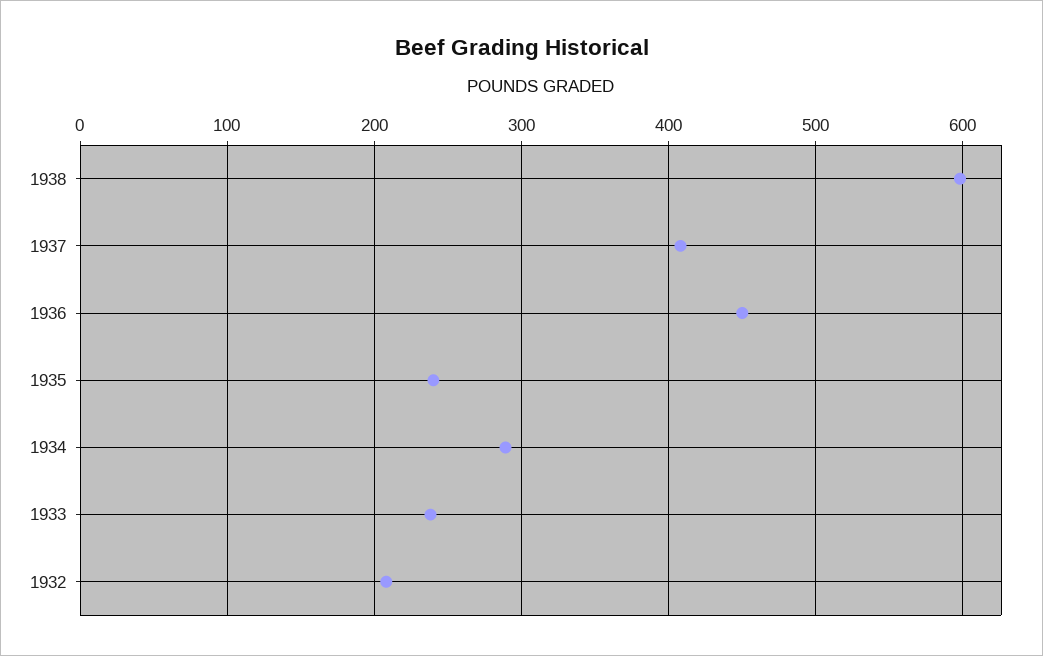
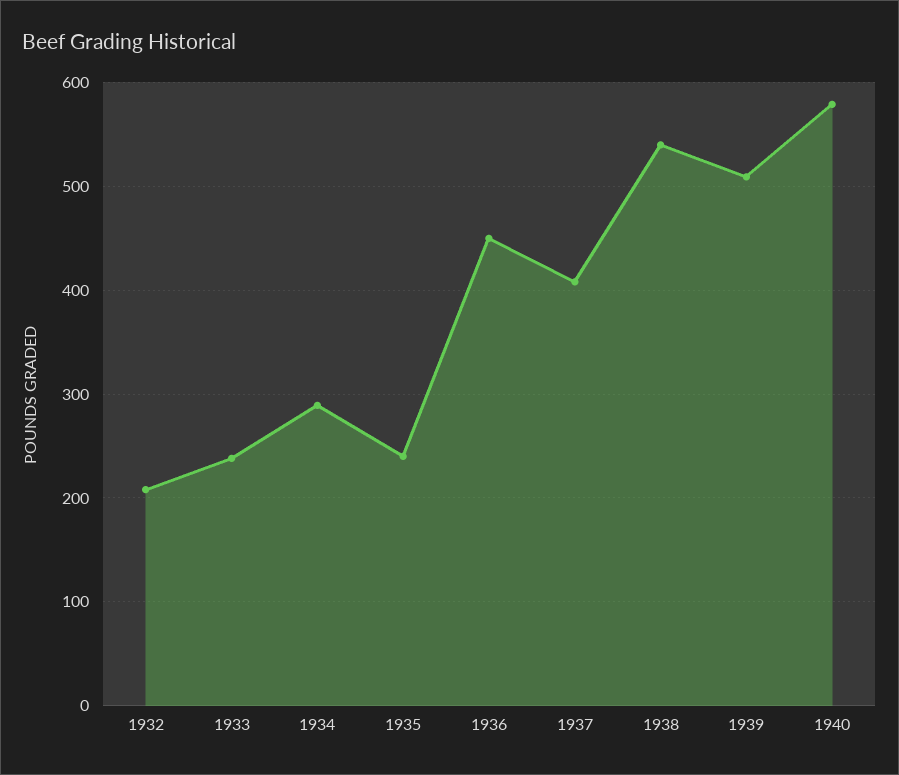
1938: 600 -> 540
1939: none -> 510
1940: none -> 580

